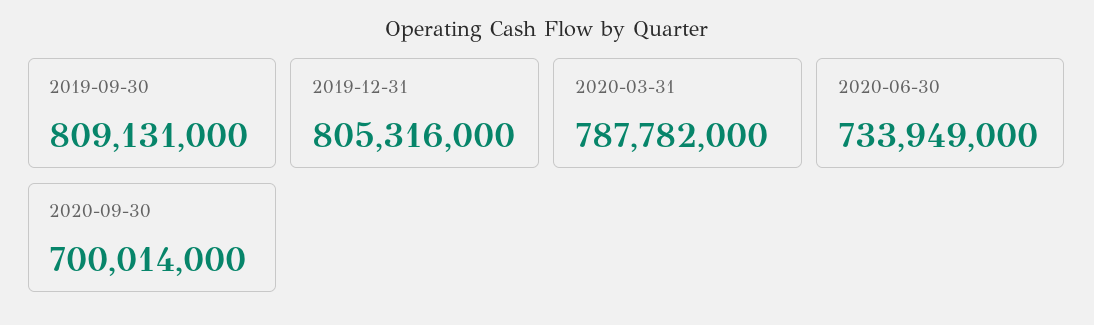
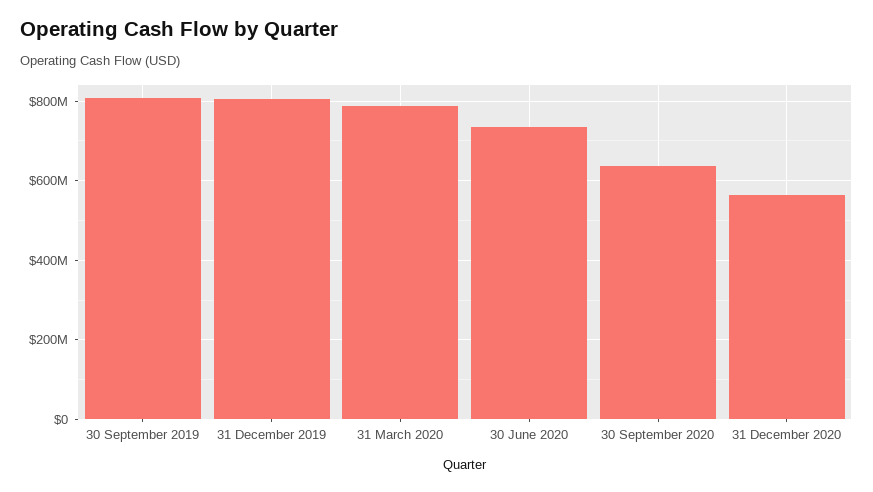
2020-09-30: 700014000 -> 640000000
31 December 2020: none -> 560000000

